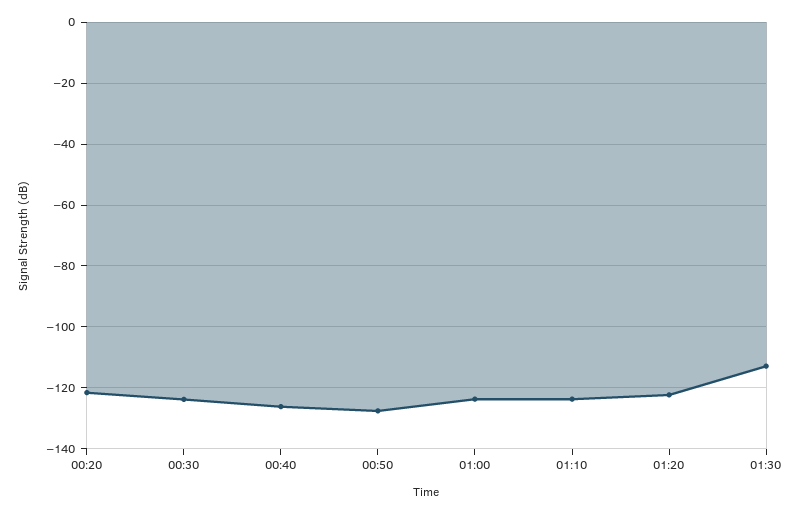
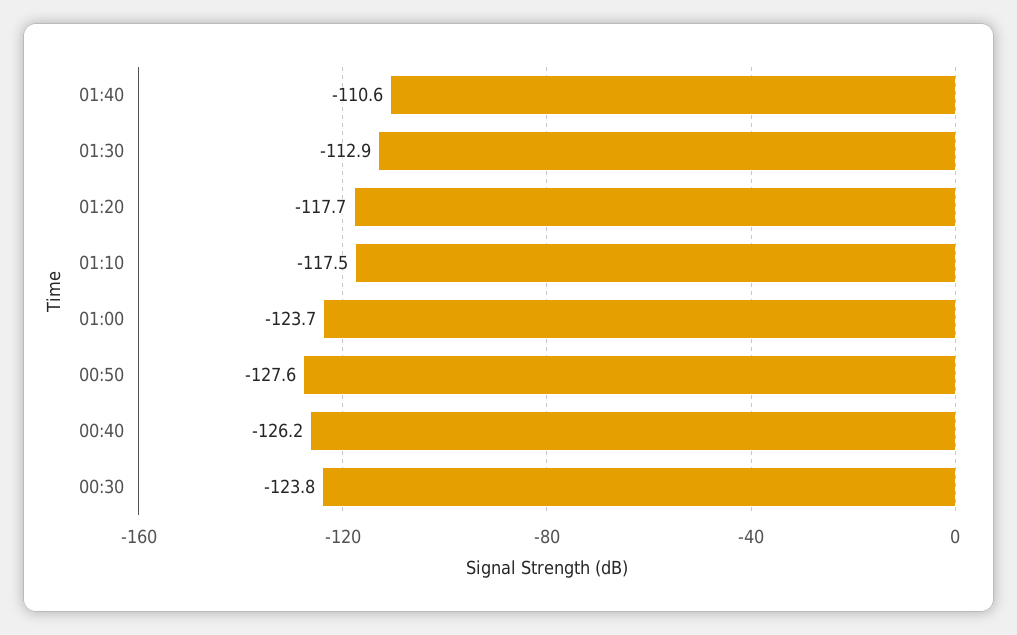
00:20: -122 -> none
01:10: -124 -> -117.5
01:20: -122 -> -117.7
01:40: none -> -110.6

